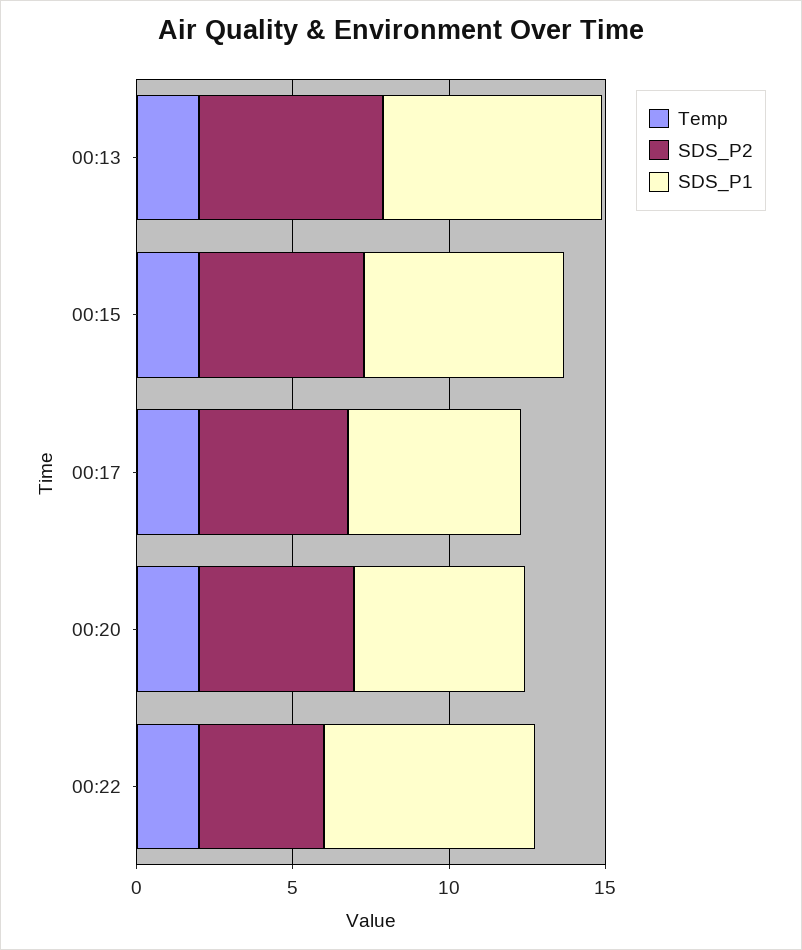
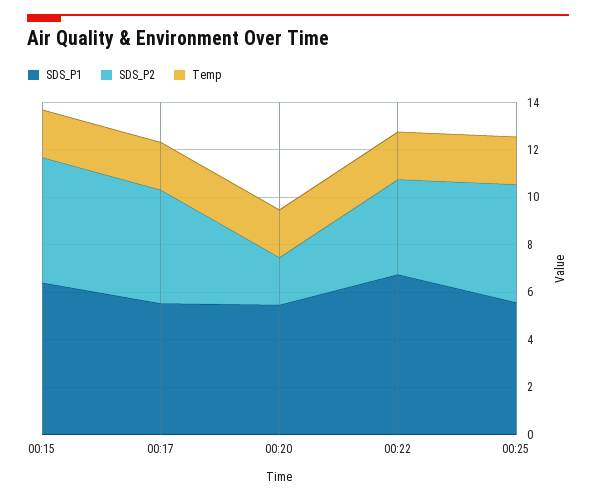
Temp, 00:13: 2 -> none
SDS_P2, 00:13: 6 -> none
SDS_P1, 00:13: 7 -> none
SDS_P2, 00:20: 5 -> 2
SDS_P1, 00:25: none -> 5.5
SDS_P2, 00:25: none -> 5
Temp, 00:25: none -> 2

